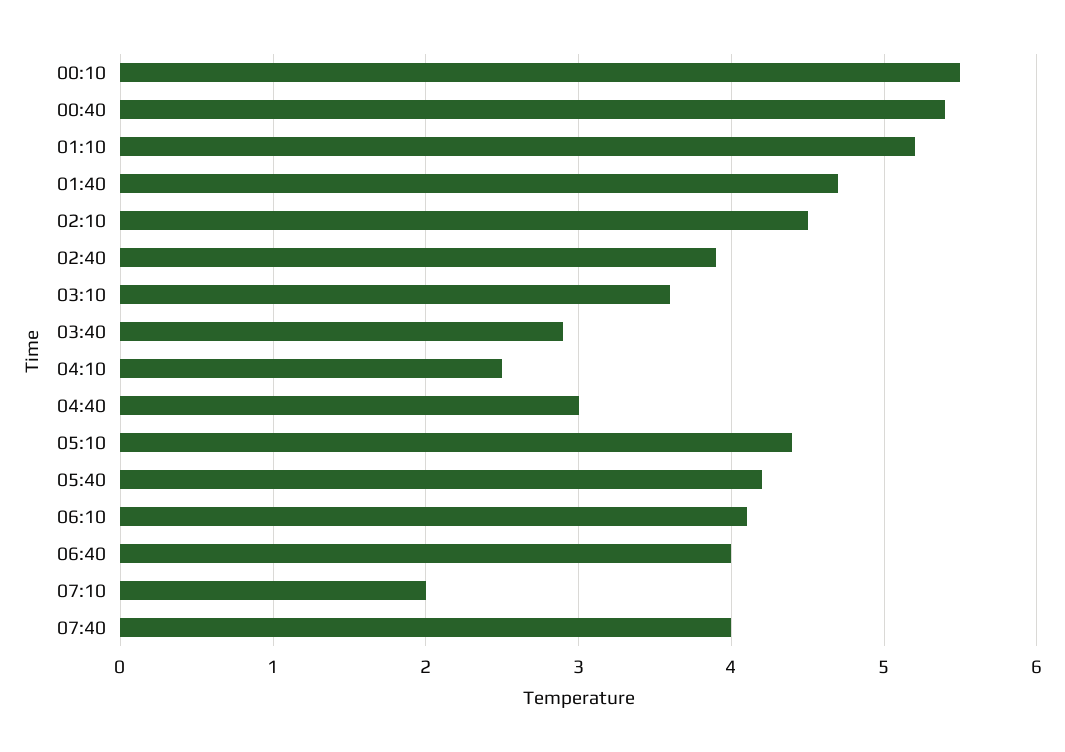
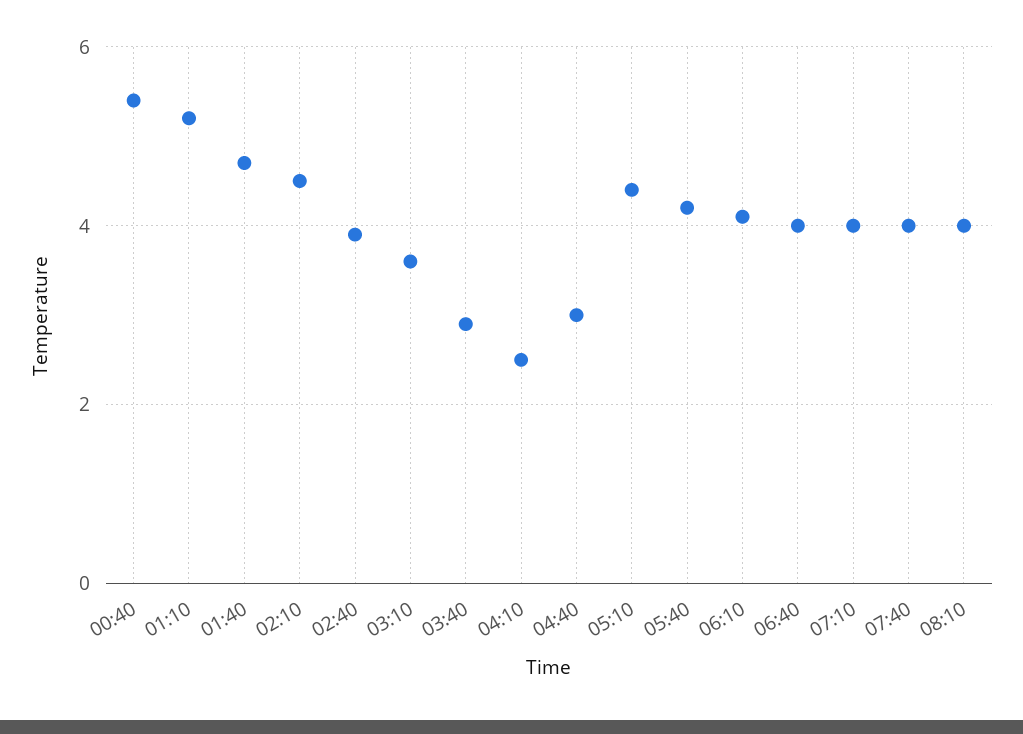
00:10: 5.5 -> none
07:10: 2 -> 4
08:10: none -> 4

